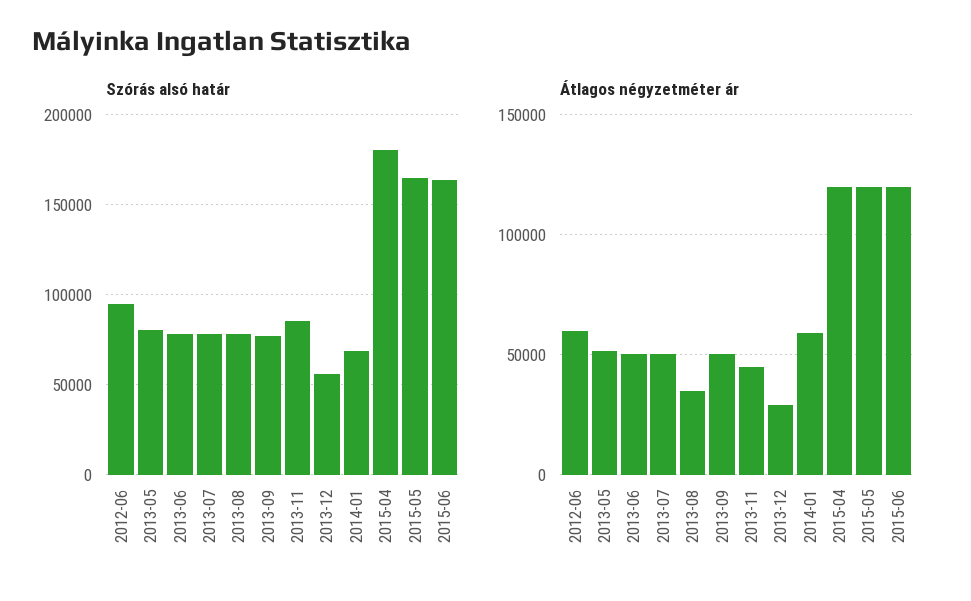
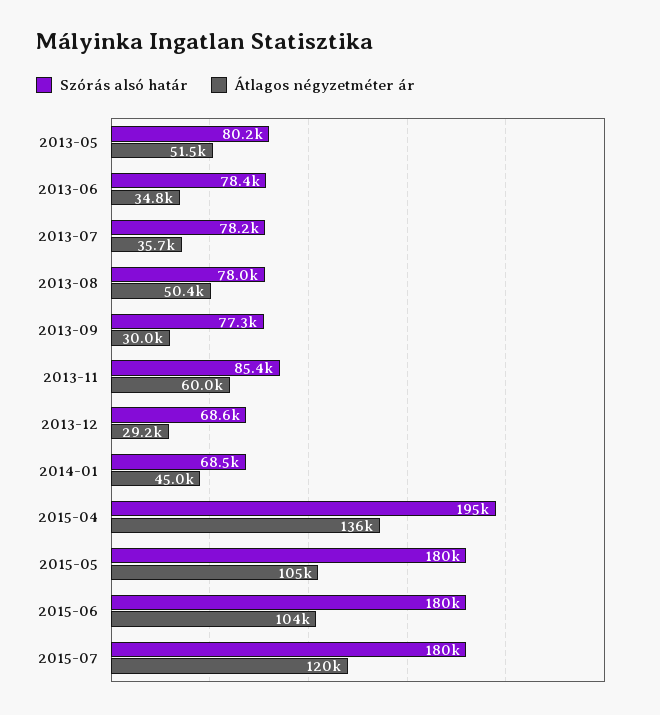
Szórás alsó határ, 2012-06: 95000 -> none
Szórás alsó határ, 2013-12: 55000 -> 68600
Szórás alsó határ, 2015-04: 180000 -> 195000
Szórás alsó határ, 2015-05: 165000 -> 180000
Szórás alsó határ, 2015-06: 165000 -> 180000
Átlagos négyzetméter ár, 2012-06: 60000 -> none
Átlagos négyzetméter ár, 2013-06: 50000 -> 34800
Átlagos négyzetméter ár, 2013-07: 50000 -> 35700
Átlagos négyzetméter ár, 2013-08: 35000 -> 50400
Átlagos négyzetméter ár, 2013-09: 50000 -> 30000
Átlagos négyzetméter ár, 2013-11: 45000 -> 60000
Átlagos négyzetméter ár, 2014-01: 60000 -> 45000
Átlagos négyzetméter ár, 2015-04: 120000 -> 136000
Átlagos négyzetméter ár, 2015-05: 120000 -> 105000
Átlagos négyzetméter ár, 2015-06: 120000 -> 104000
Szórás alsó határ, 2015-07: none -> 180000
Átlagos négyzetméter ár, 2015-07: none -> 120000

